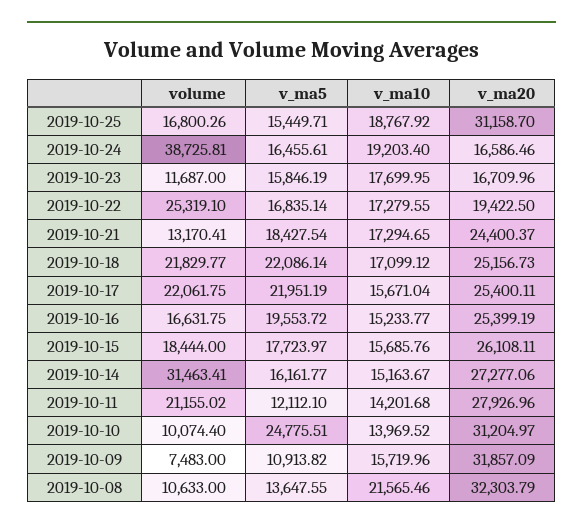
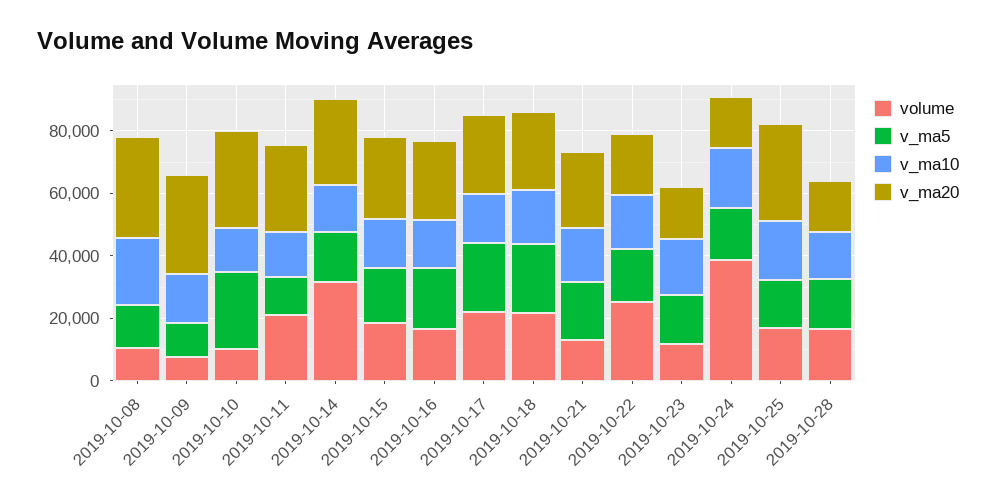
volume, 2019-10-28: none -> 15000
v_ma5, 2019-10-28: none -> 15000
v_ma10, 2019-10-28: none -> 15000
v_ma20, 2019-10-28: none -> 15000

